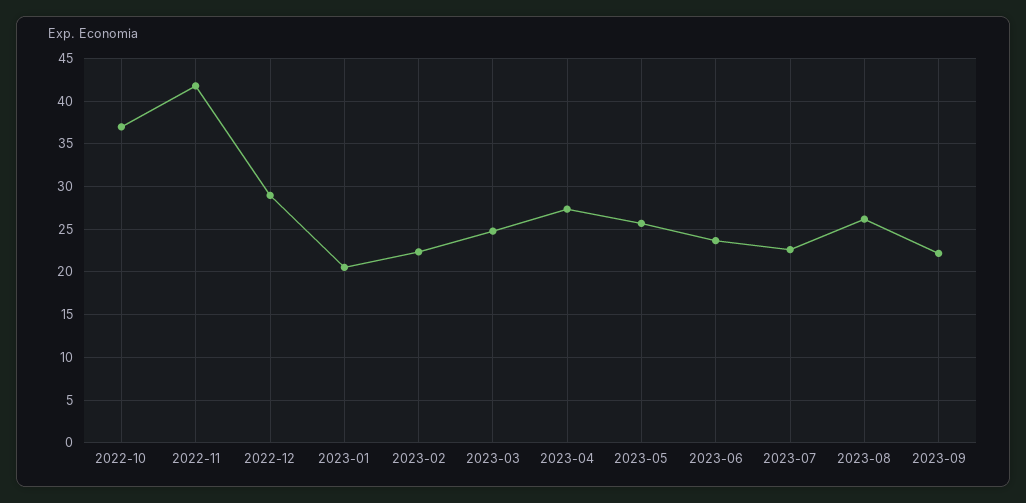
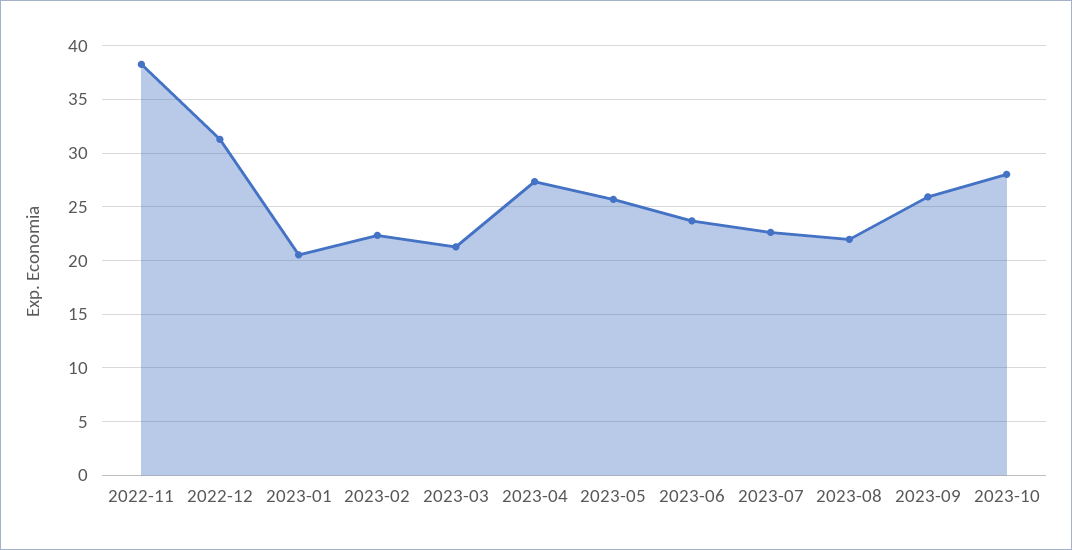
2022-10: 37 -> none
2022-11: 42 -> 38
2022-12: 29 -> 31
2023-03: 25 -> 21
2023-08: 26 -> 22
2023-09: 22 -> 26
2023-10: none -> 28

